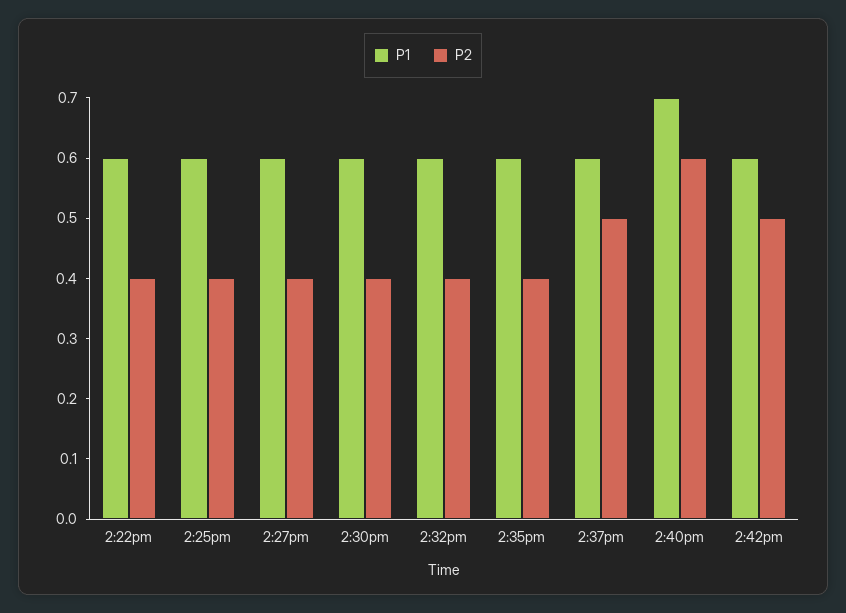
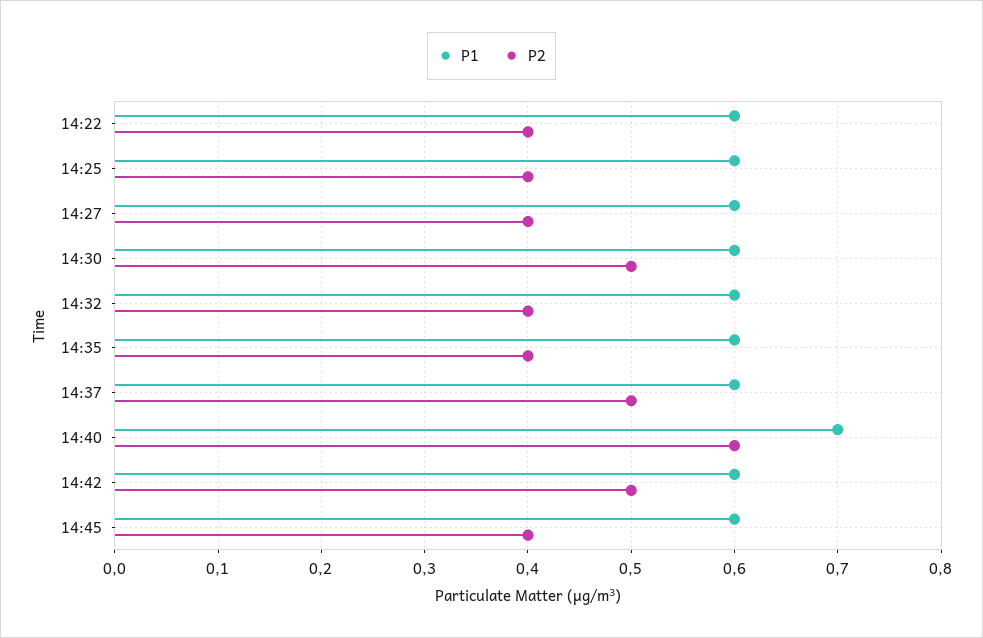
P2, 2:30pm: 0.4 -> 0.5
P1, 14:45: none -> 0.6
P2, 14:45: none -> 0.4

